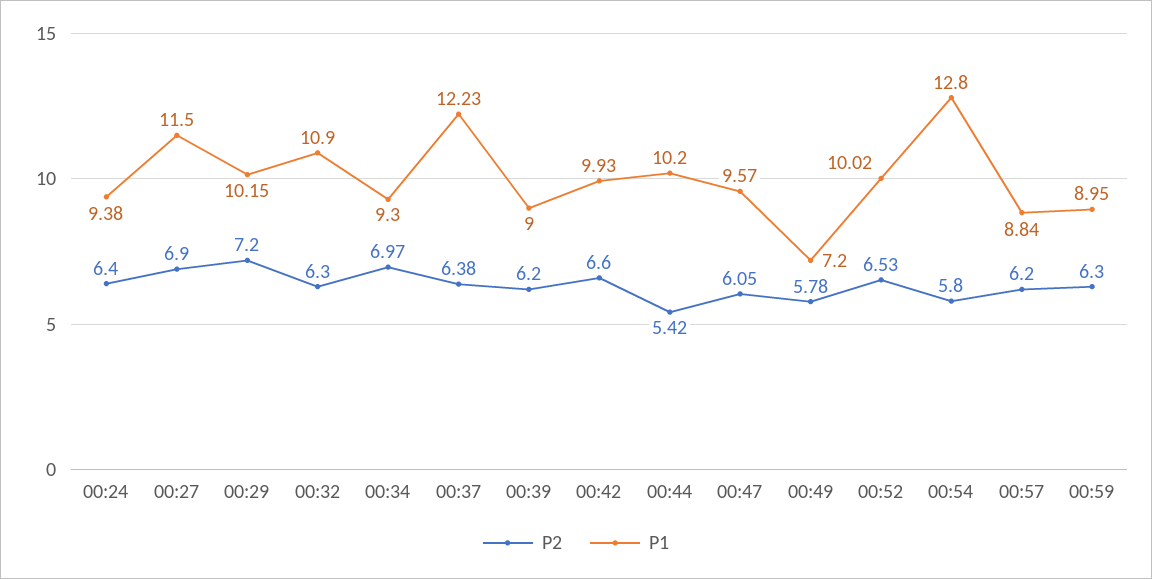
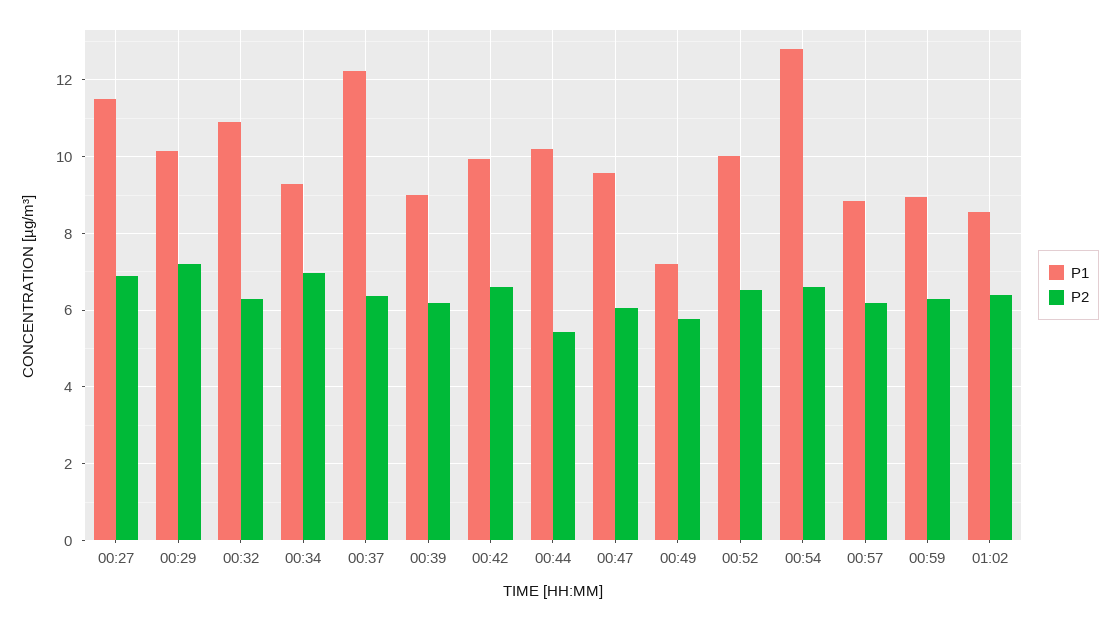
P2, 00:24: 6.4 -> none
P1, 00:24: 9.38 -> none
P2, 00:54: 5.8 -> 6.6
P1, 01:02: none -> 8.6
P2, 01:02: none -> 6.4

